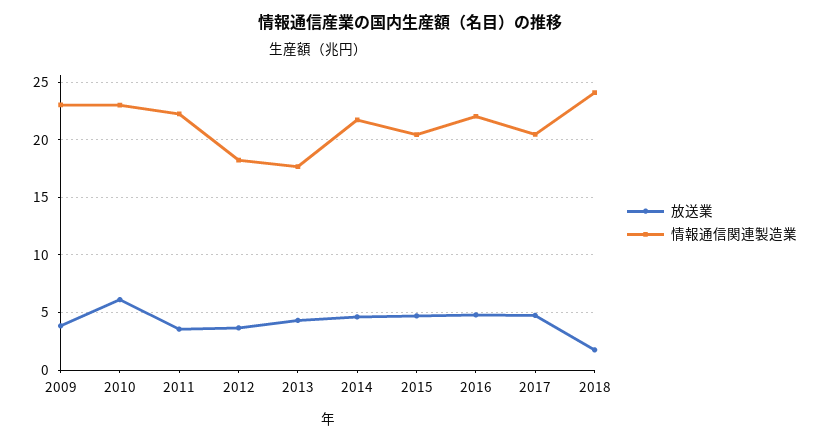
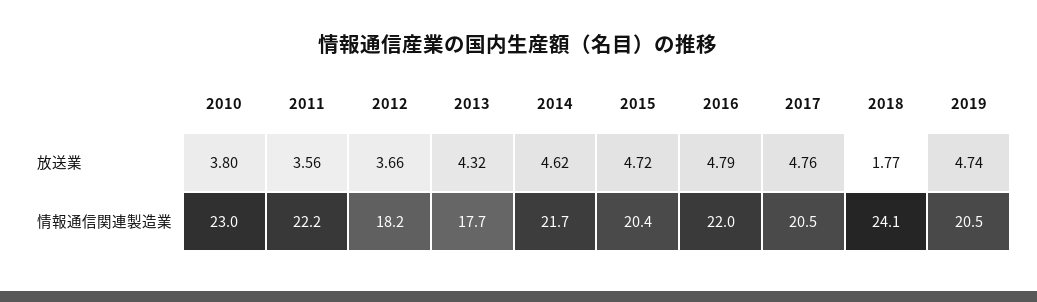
放送業, 2009: 4 -> none
情報通信関連製造業, 2009: 23 -> none
放送業, 2010: 6 -> 3.8
放送業, 2019: none -> 4.74
情報通信関連製造業, 2019: none -> 20.5

